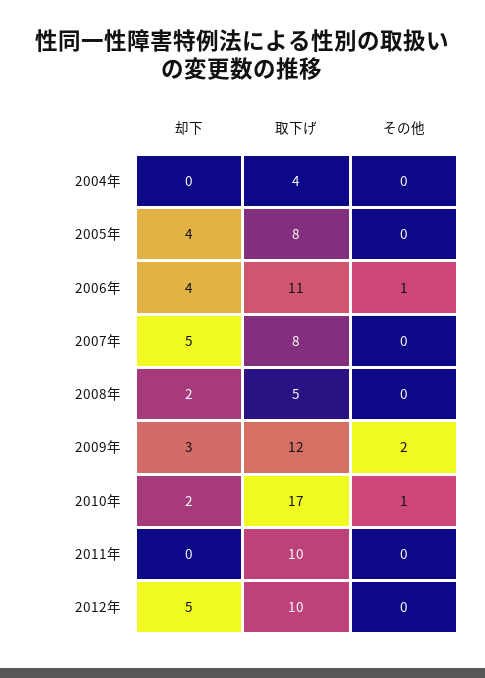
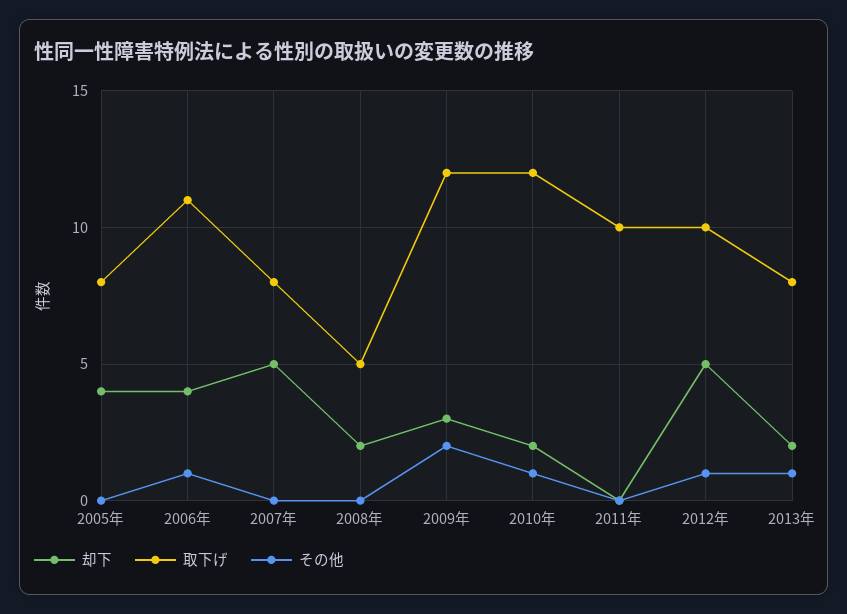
却下, 2004年: 0 -> none
取下げ, 2004年: 4 -> none
その他, 2004年: 0 -> none
取下げ, 2010年: 17 -> 12
その他, 2012年: 0 -> 1
却下, 2013年: none -> 2
取下げ, 2013年: none -> 8
その他, 2013年: none -> 1

